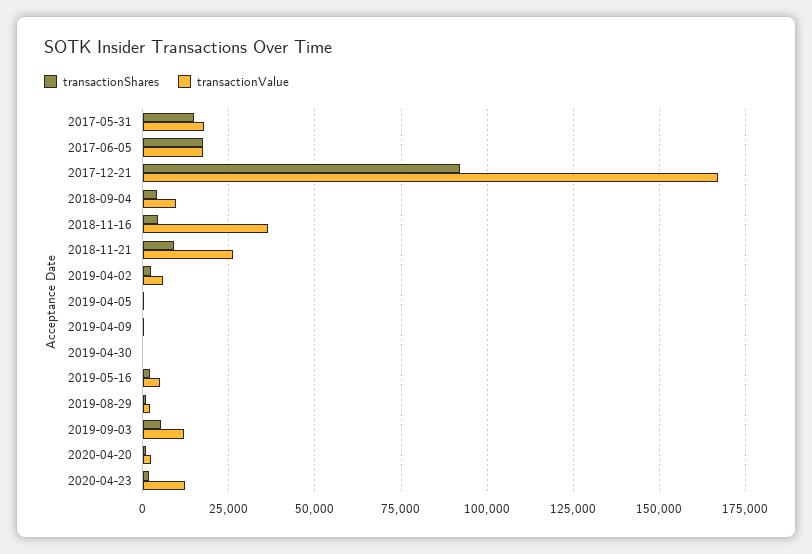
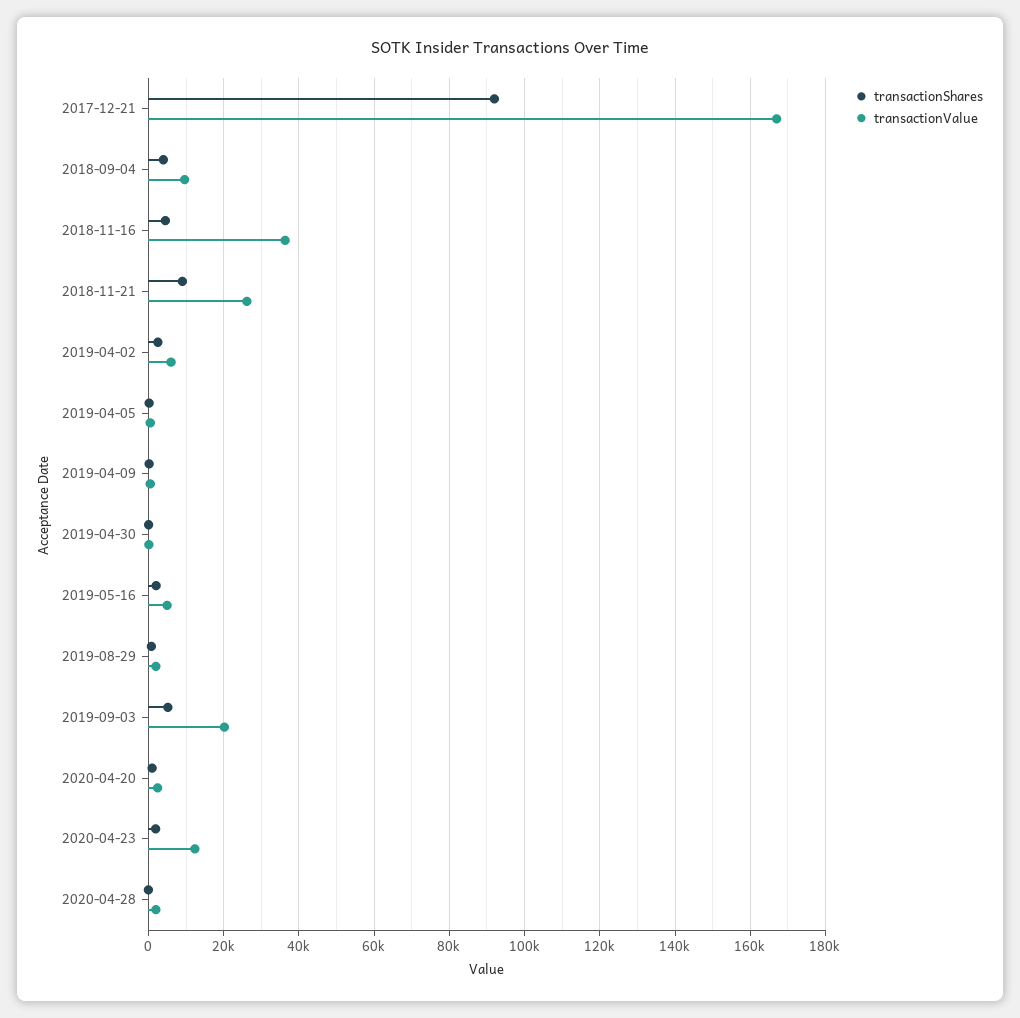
transactionShares, 2017-05-31: 15000 -> none
transactionValue, 2017-05-31: 17500 -> none
transactionShares, 2017-06-05: 17500 -> none
transactionValue, 2017-06-05: 17500 -> none
transactionValue, 2019-09-03: 12500 -> 20000
transactionShares, 2020-04-28: none -> 0
transactionValue, 2020-04-28: none -> 2000

